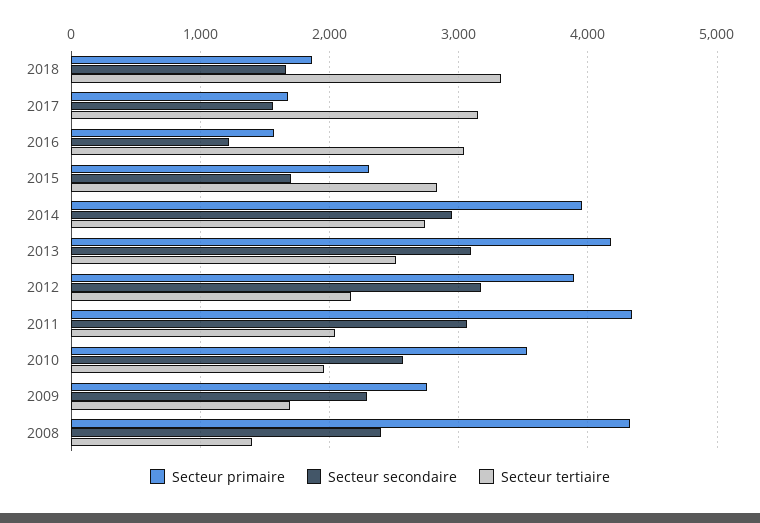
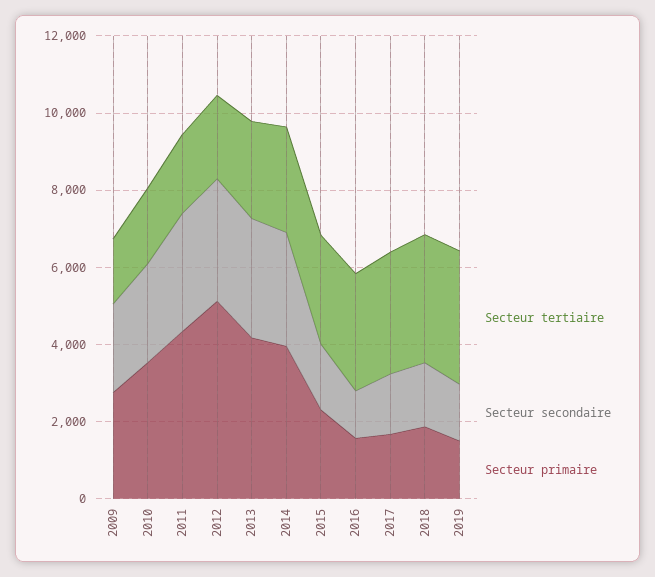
Secteur primaire, 2012: 3900 -> 5000
Secteur primaire, 2008: 4300 -> none
Secteur secondaire, 2008: 2400 -> none
Secteur tertiaire, 2008: 1400 -> none
Secteur tertiaire, 2019: none -> 3500
Secteur secondaire, 2019: none -> 1500
Secteur primaire, 2019: none -> 1500

